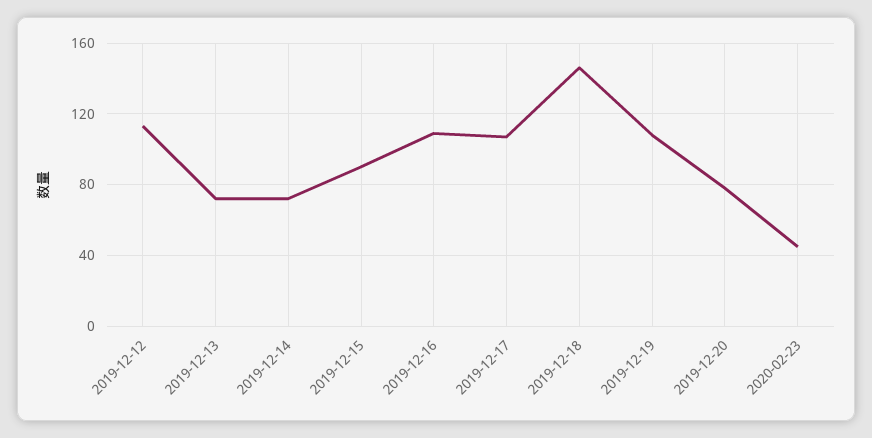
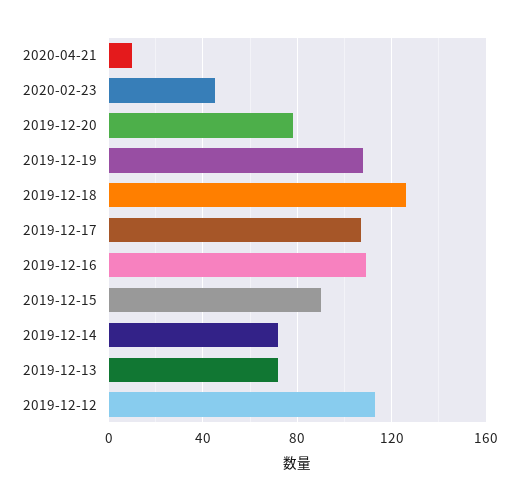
2019-12-18: 145 -> 125
2020-04-21: none -> 10

